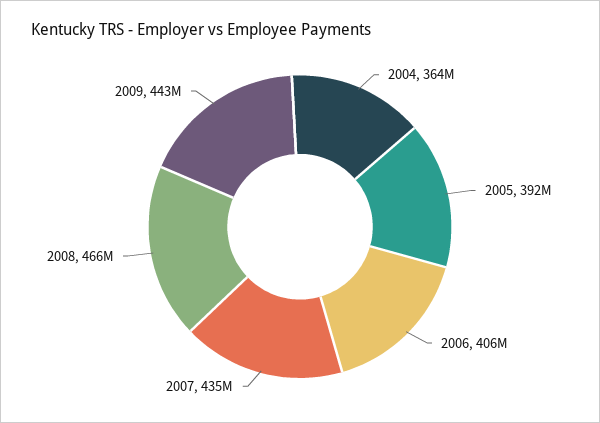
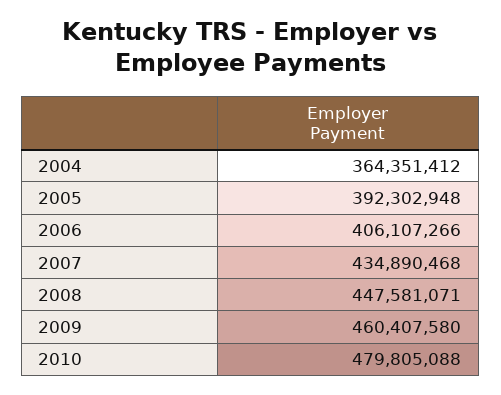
2008: 466000000 -> 447581071
2009: 443000000 -> 460407580
2010: none -> 479805088

